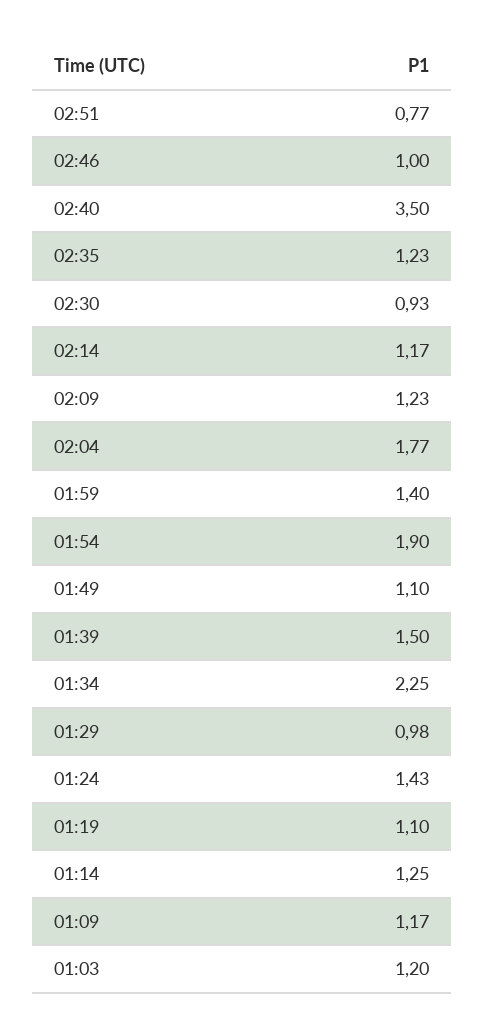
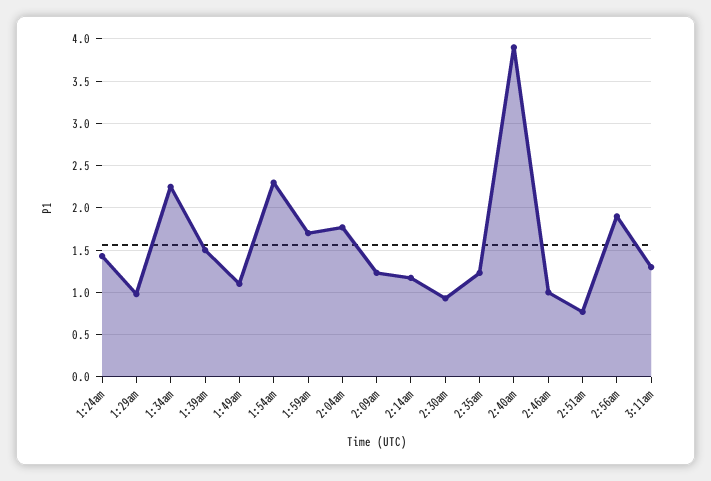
02:40: 3.5 -> 3.9
01:59: 1.4 -> 1.7
01:54: 1.9 -> 2.3
01:19: 1.1 -> none
01:14: 1.25 -> none
01:09: 1.17 -> none
01:03: 1.2 -> none
2:56am: none -> 1.9
3:11am: none -> 1.3

